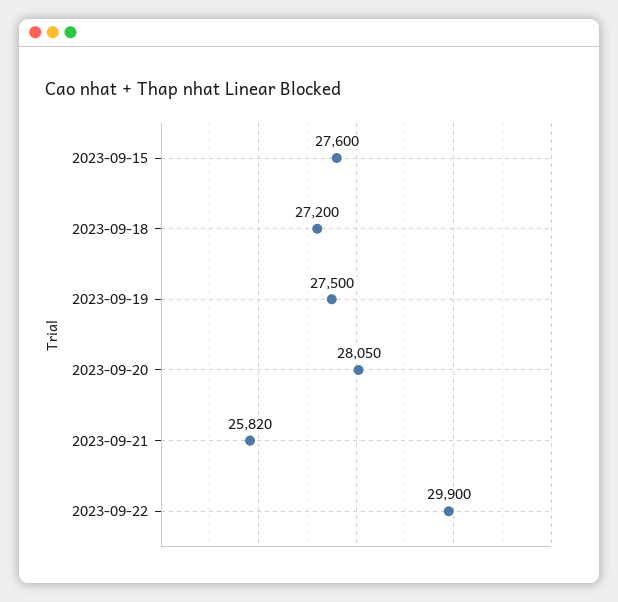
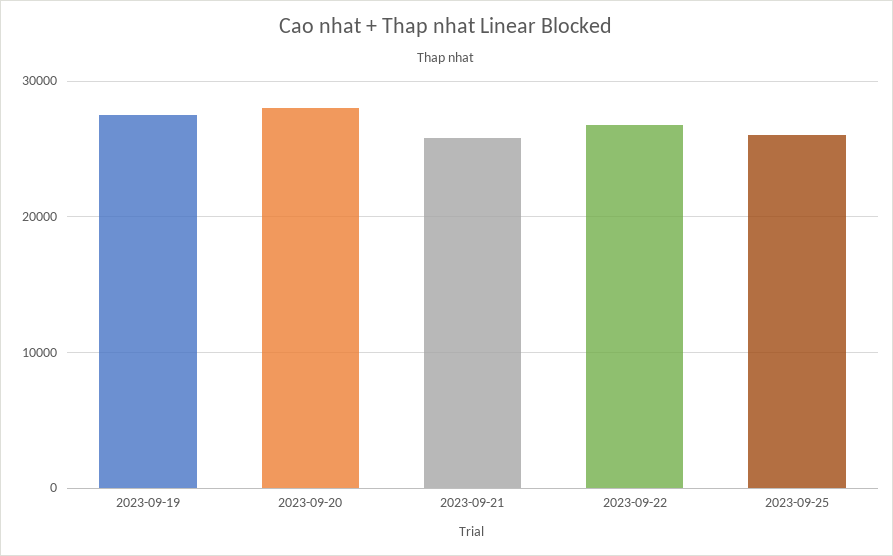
2023-09-15: 27600 -> none
2023-09-18: 27200 -> none
2023-09-22: 29900 -> 27000
2023-09-25: none -> 26000

